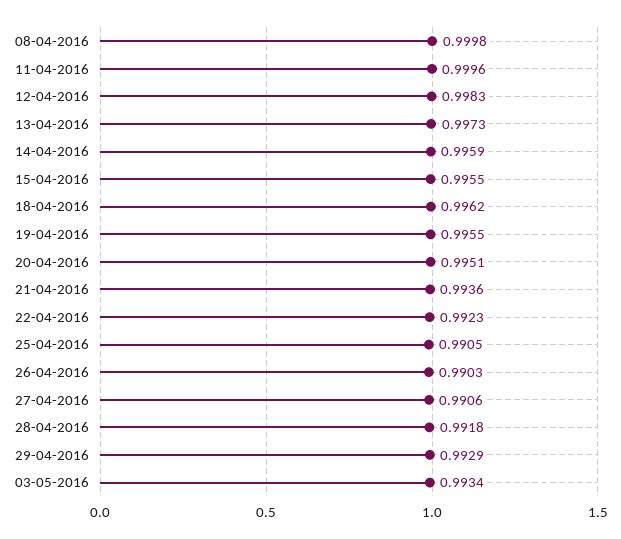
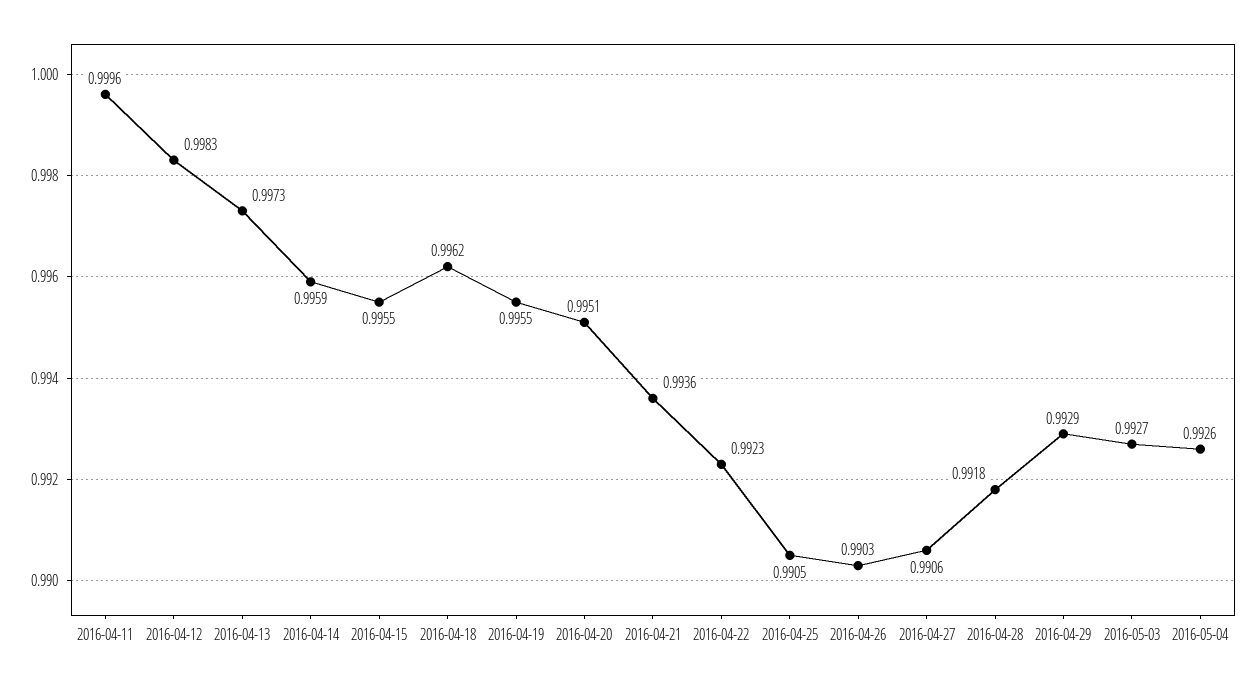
08-04-2016: 0.9998 -> none
03-05-2016: 0.9934 -> 0.9927
2016-05-04: none -> 0.9926

